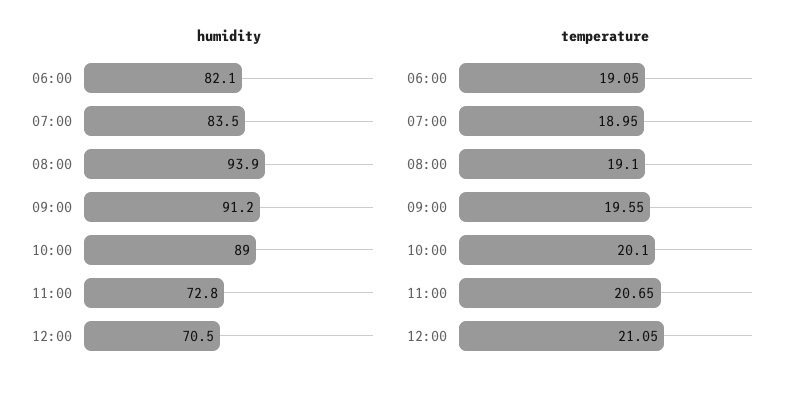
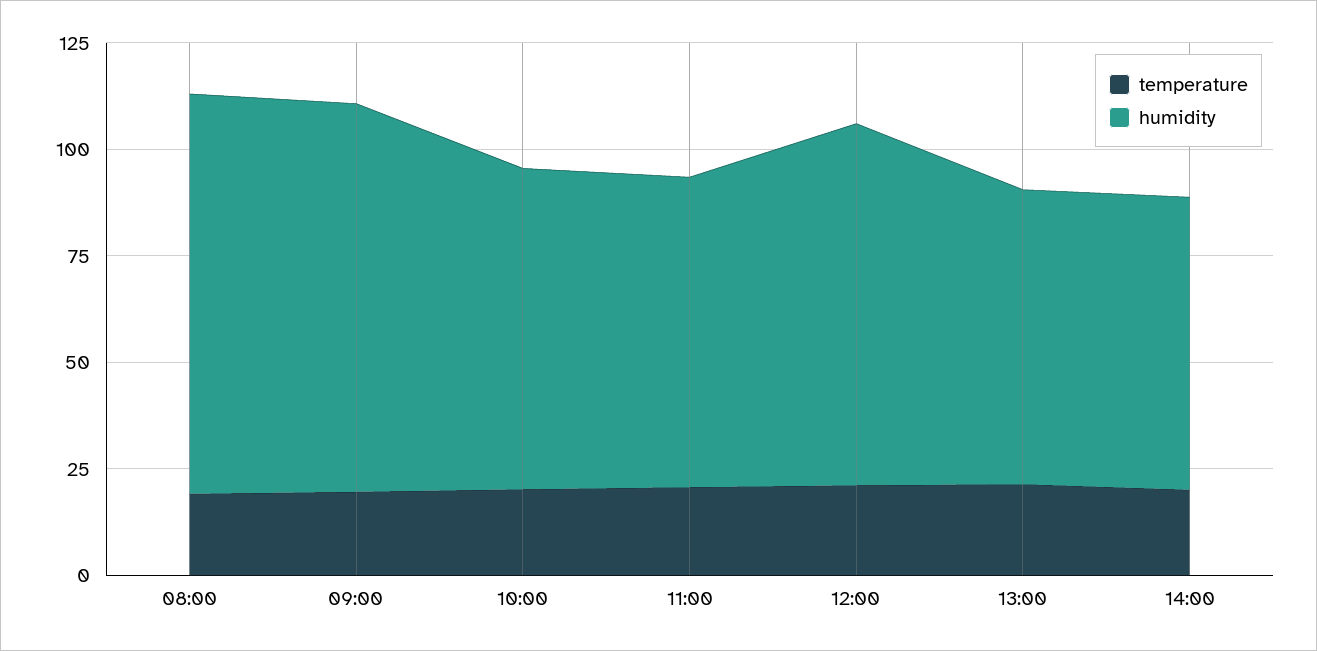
humidity, 06:00: 82.1 -> none
humidity, 07:00: 83.5 -> none
humidity, 10:00: 89 -> 75
humidity, 12:00: 70.5 -> 85
temperature, 06:00: 19.05 -> none
temperature, 07:00: 18.95 -> none
temperature, 13:00: none -> 20
humidity, 13:00: none -> 70
temperature, 14:00: none -> 20
humidity, 14:00: none -> 70

